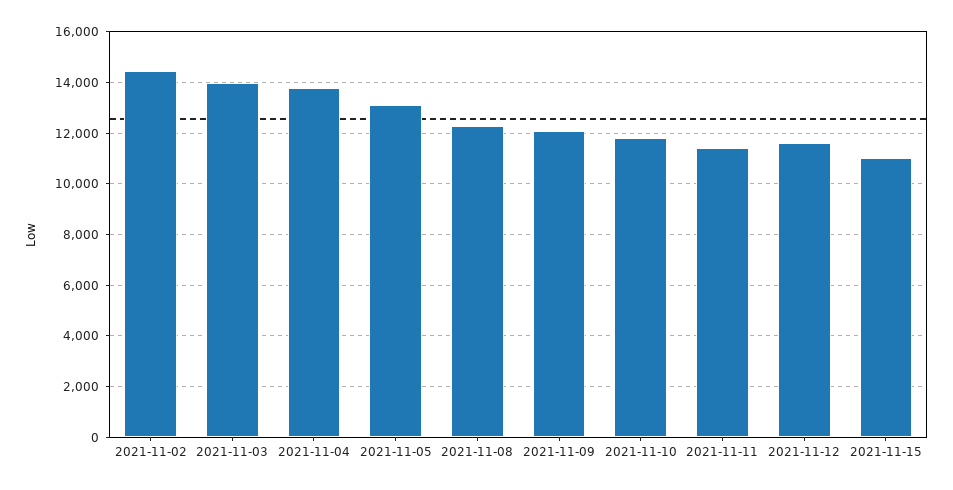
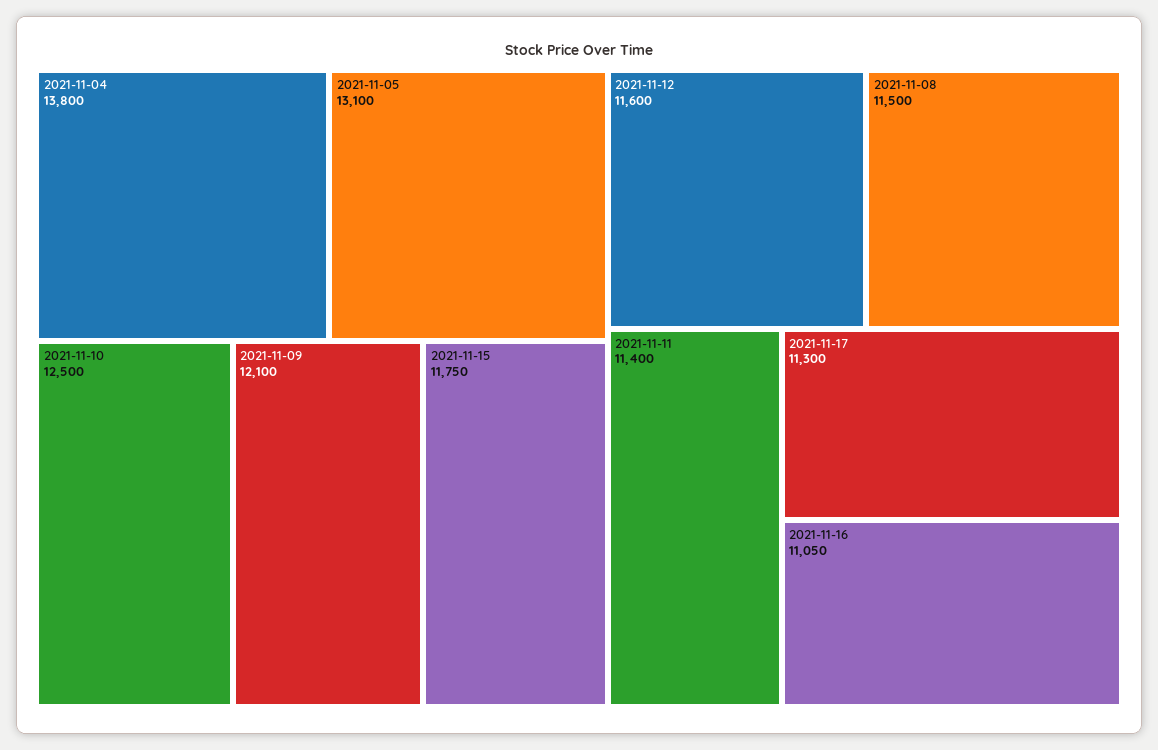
2021-11-02: 14500 -> none
2021-11-03: 14000 -> none
2021-11-08: 12250 -> 11500
2021-11-10: 11750 -> 12500
2021-11-15: 11000 -> 11750
2021-11-17: none -> 11300
2021-11-16: none -> 11050

